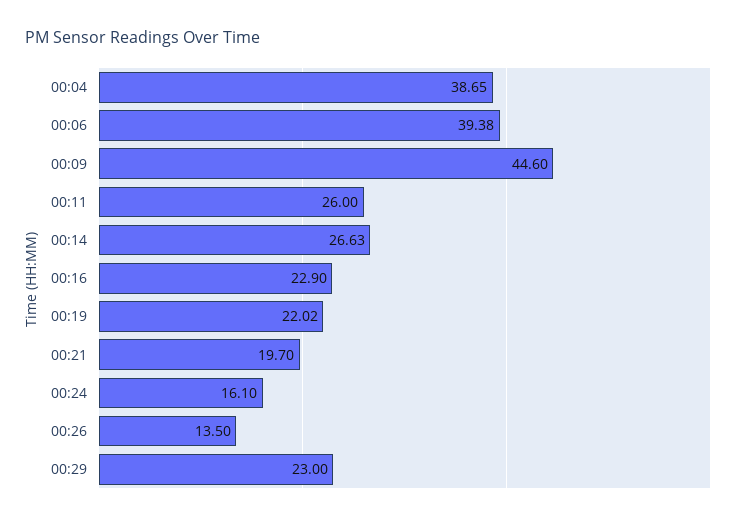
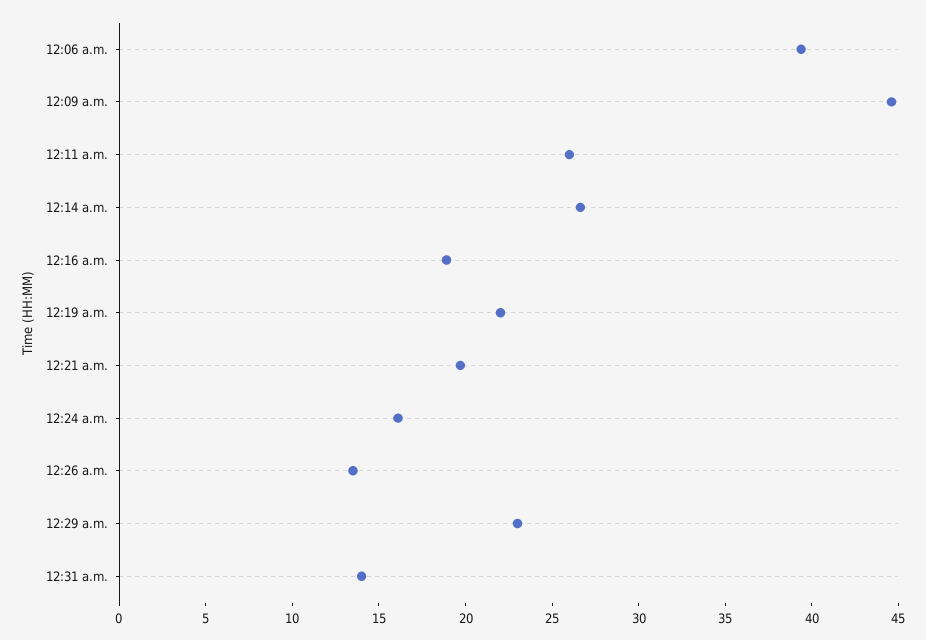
00:04: 38.65 -> none
00:16: 22.9 -> 19
12:31 a.m.: none -> 14

